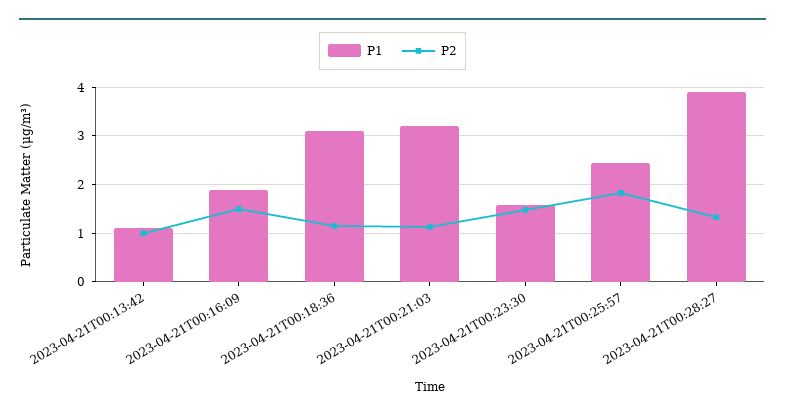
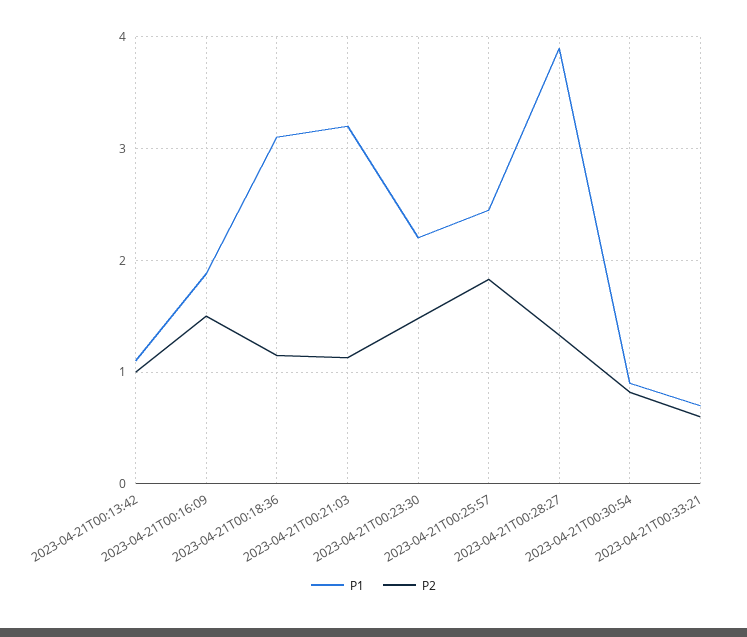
P1, 2023-04-21T00:23:30: 1.6 -> 2.2
P1, 2023-04-21T00:30:54: none -> 0.9
P2, 2023-04-21T00:30:54: none -> 0.8
P1, 2023-04-21T00:33:21: none -> 0.7
P2, 2023-04-21T00:33:21: none -> 0.6

